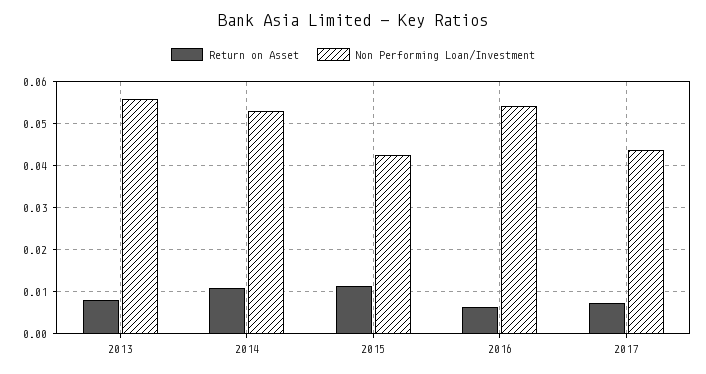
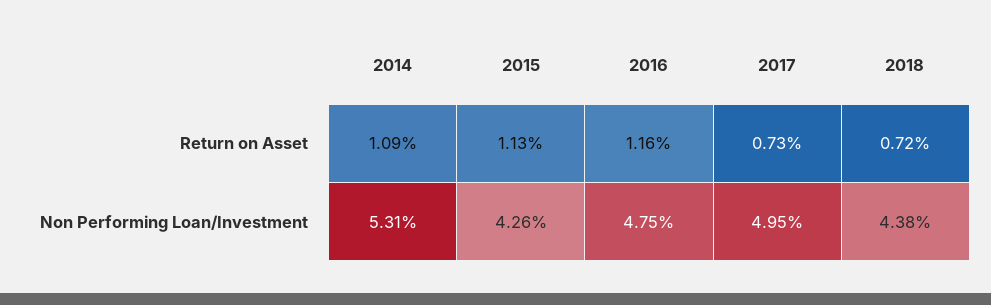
Return on Asset, 2013: 0.008 -> none
Non Performing Loan/Investment, 2013: 0.056 -> none
Return on Asset, 2016: 0.006 -> 0.0116
Non Performing Loan/Investment, 2016: 0.054 -> 0.0475
Non Performing Loan/Investment, 2017: 0.044 -> 0.0495
Return on Asset, 2018: none -> 0.0072
Non Performing Loan/Investment, 2018: none -> 0.0438

